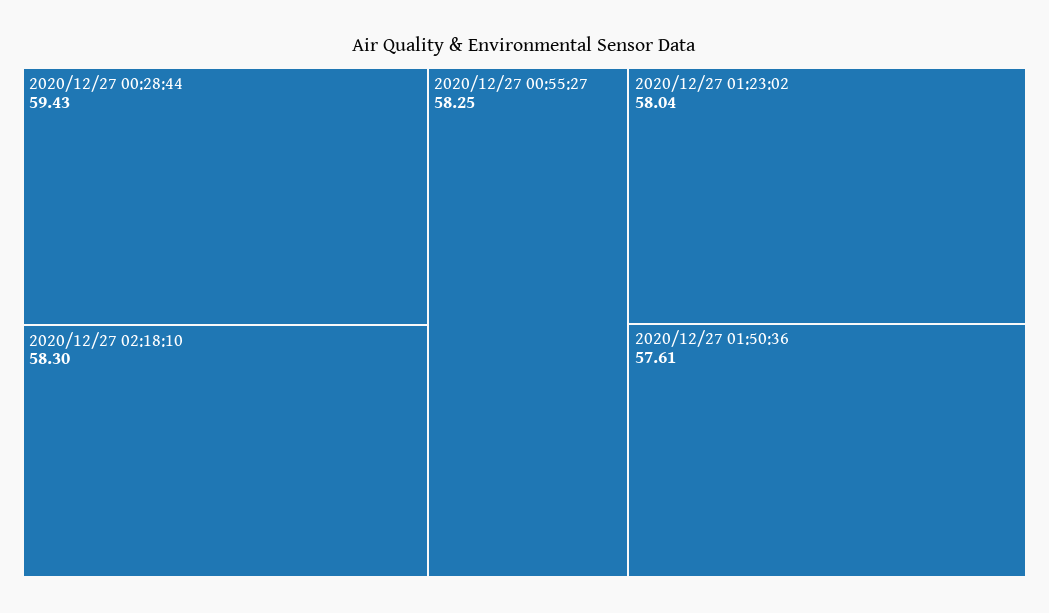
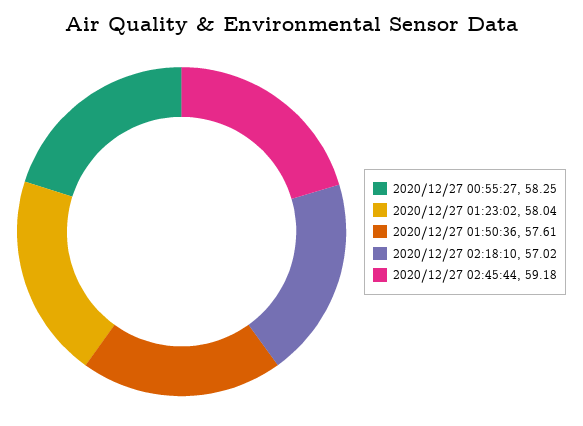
2020/12/27 00:28:44: 59.43 -> none
2020/12/27 02:18:10: 58.3 -> 57.02
2020/12/27 02:45:44: none -> 59.18

